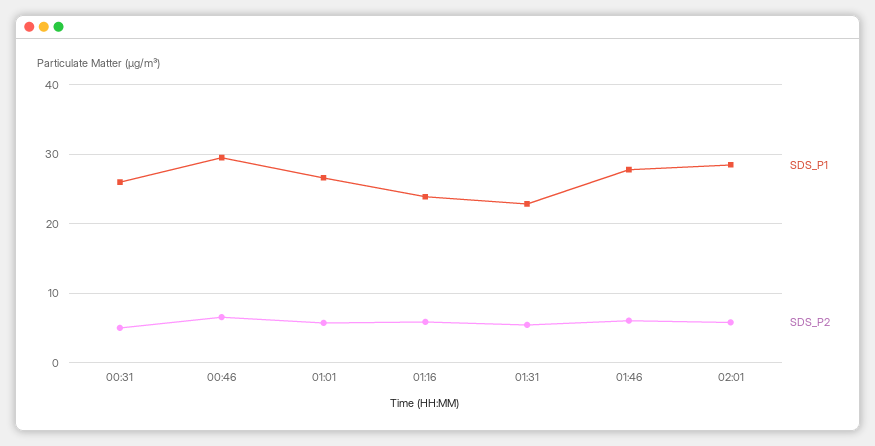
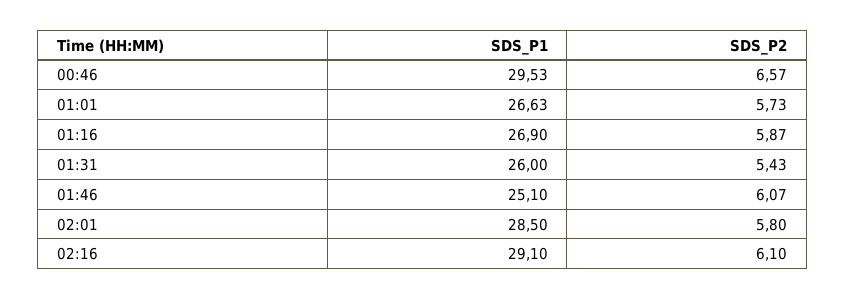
SDS_P1, 00:31: 26 -> none
SDS_P2, 00:31: 5 -> none
SDS_P1, 01:16: 24 -> 26.9
SDS_P1, 01:31: 23 -> 26
SDS_P1, 01:46: 28 -> 25.1
SDS_P1, 02:16: none -> 29.1
SDS_P2, 02:16: none -> 6.1

